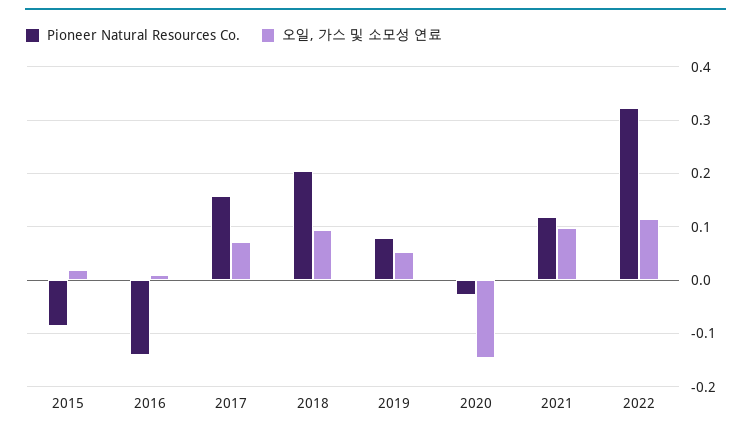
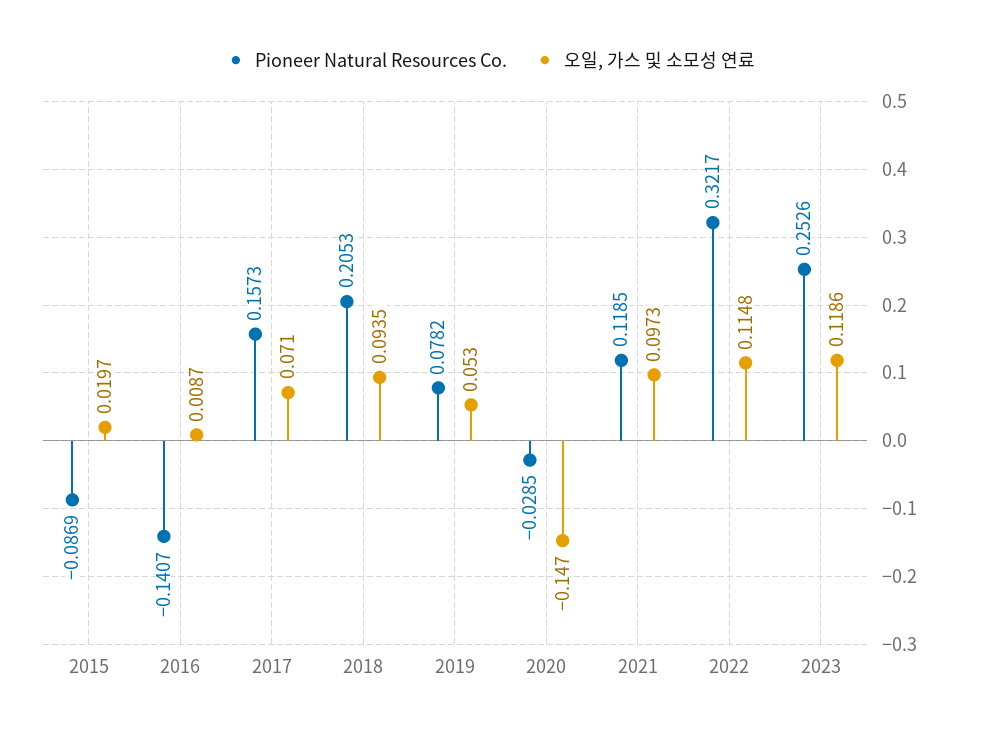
Pioneer Natural Resources Co., 2023: none -> 0.2526
오일, 가스 및 소모성 연료, 2023: none -> 0.1186

